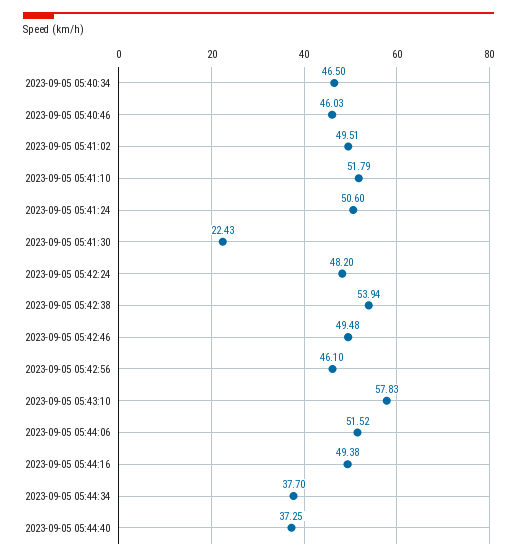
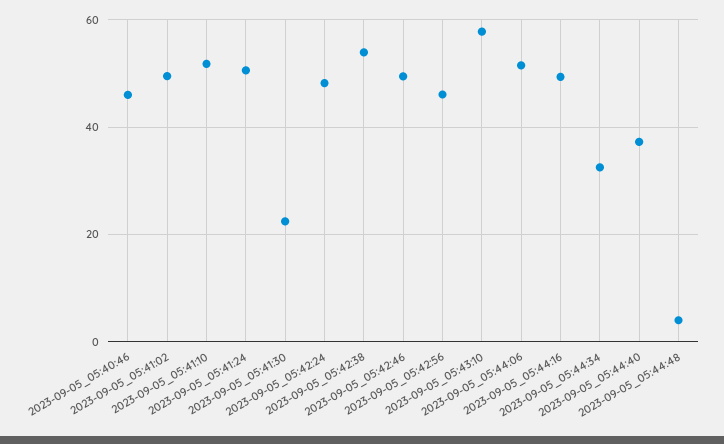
2023-09-05 05:40:34: 46.5 -> none
2023-09-05 05:44:34: 37.7 -> 32
2023-09-05_05:44:48: none -> 4

